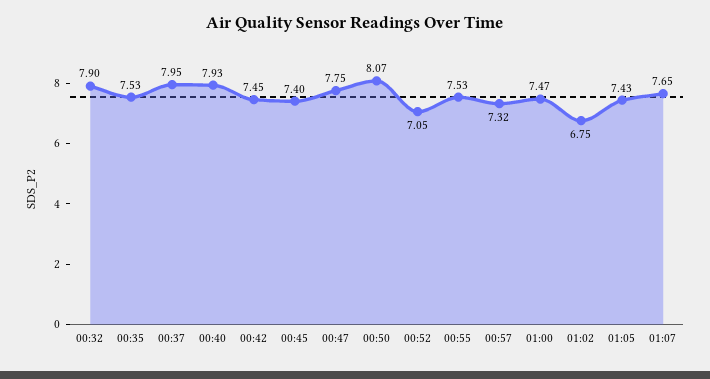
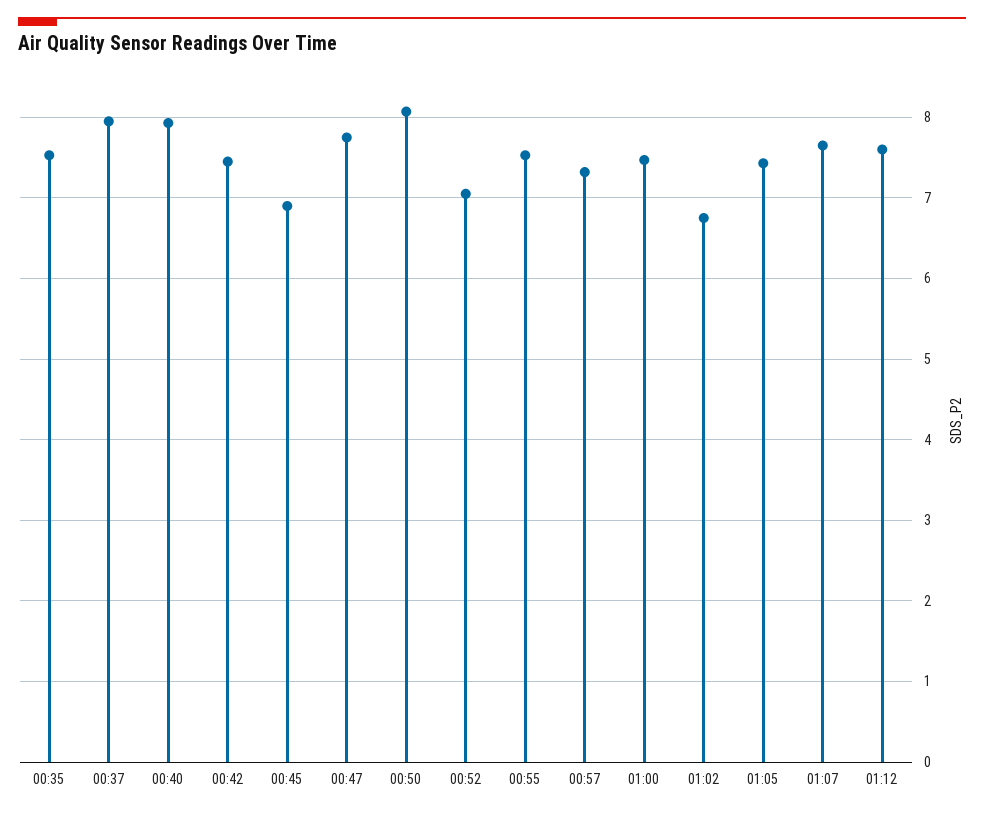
00:32: 7.9 -> none
00:45: 7.4 -> 6.9
01:12: none -> 7.6

